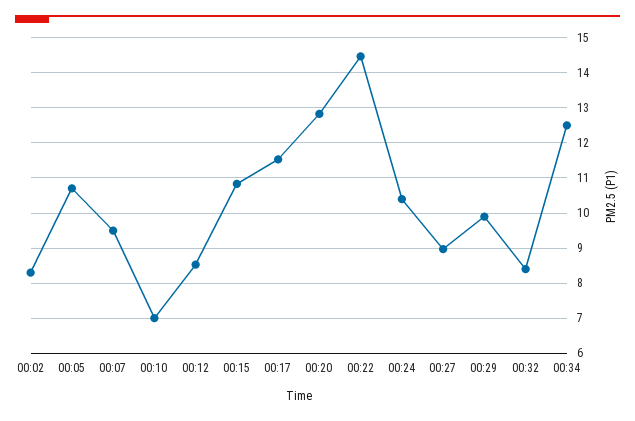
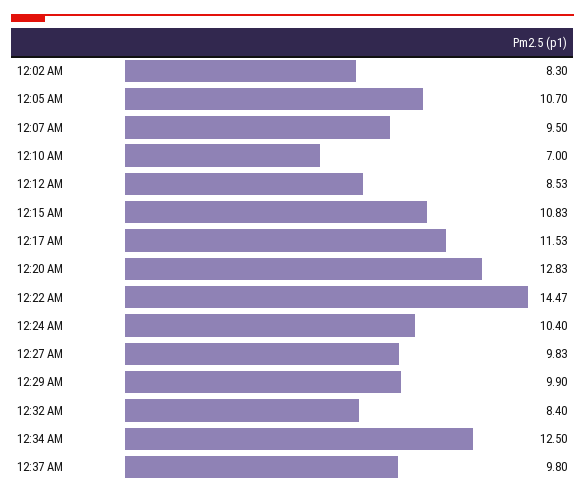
00:27: 9 -> 9.83
12:37 AM: none -> 9.8

